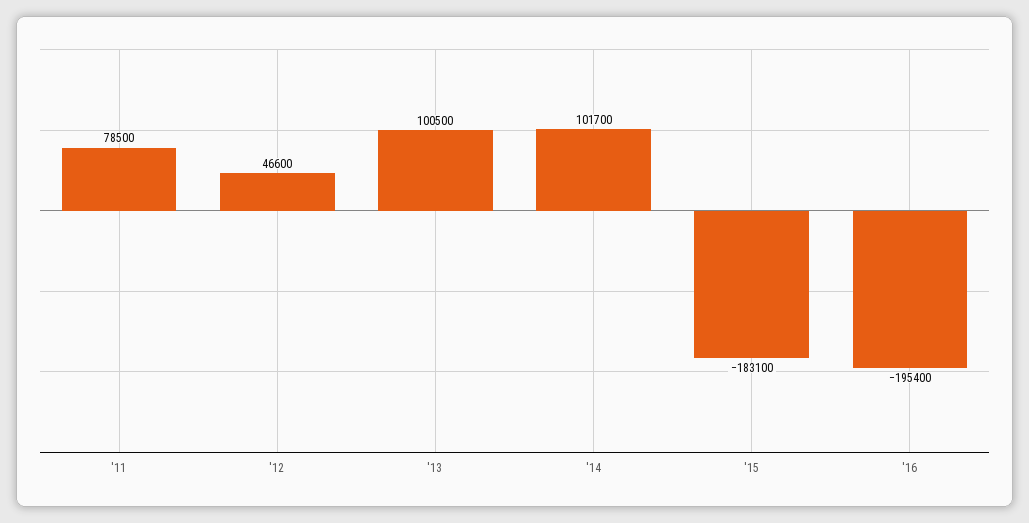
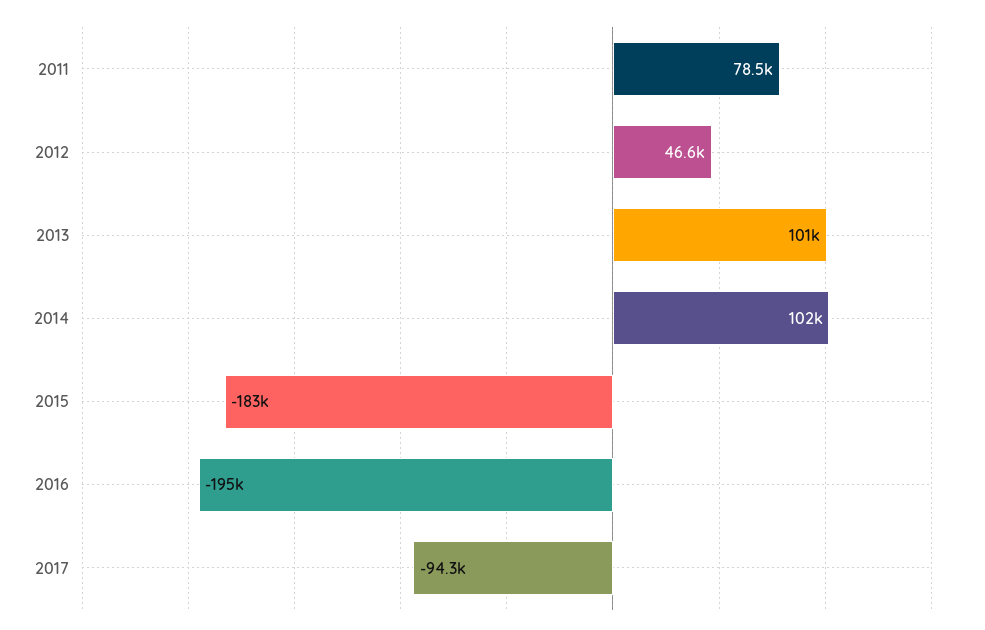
2017: none -> -94300

